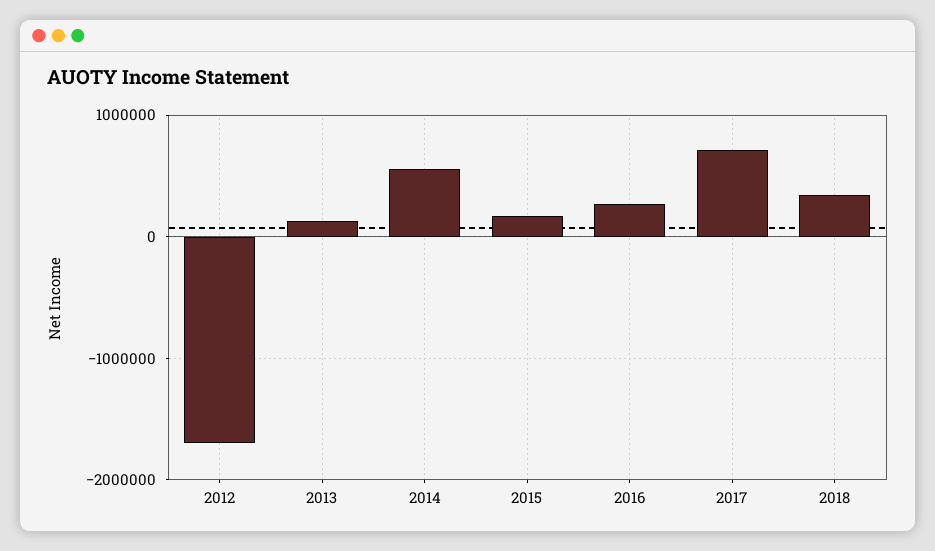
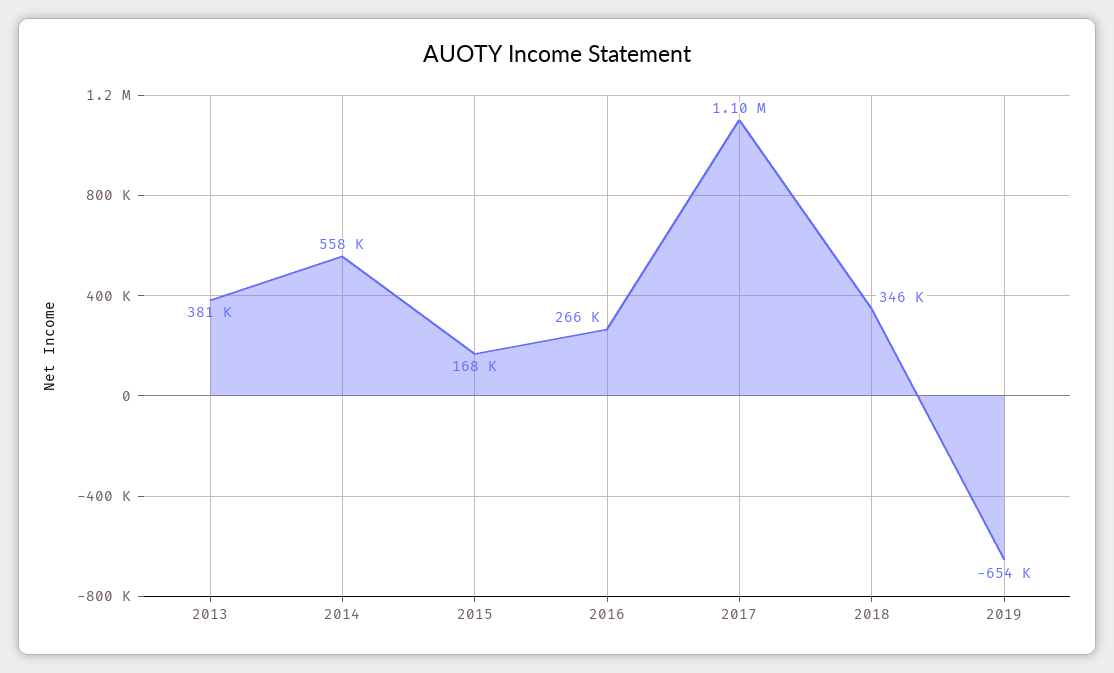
2012: -1700000 -> none
2013: 100000 -> 381000
2017: 700000 -> 1100000
2019: none -> -654000

